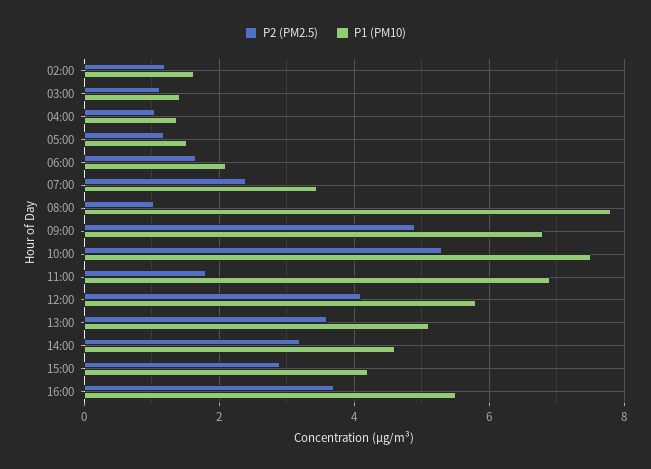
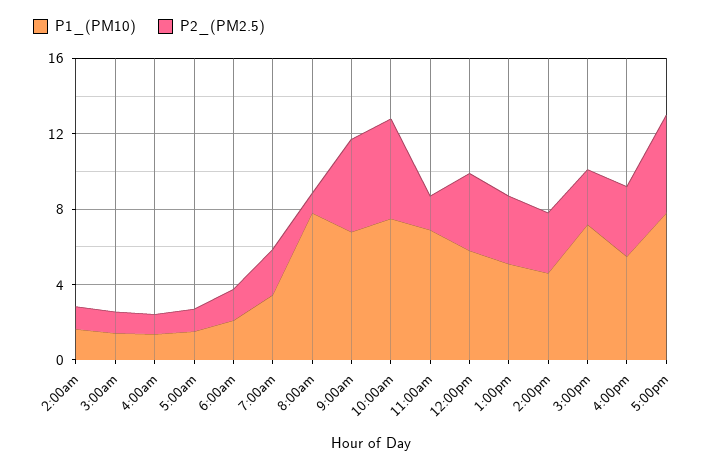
P1 (PM10), 15:00: 4.2 -> 7
P1 (PM10), 5:00pm: none -> 8
P2 (PM2.5), 5:00pm: none -> 5

